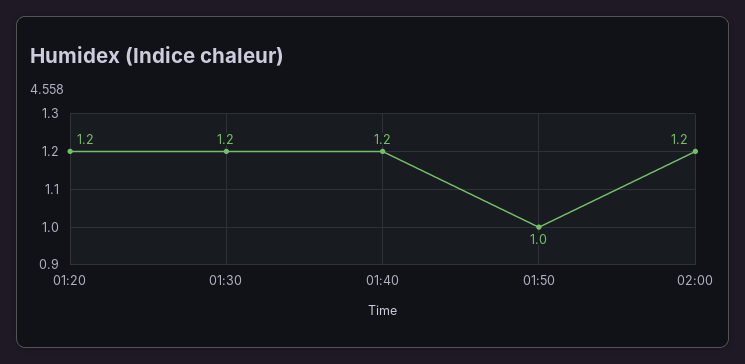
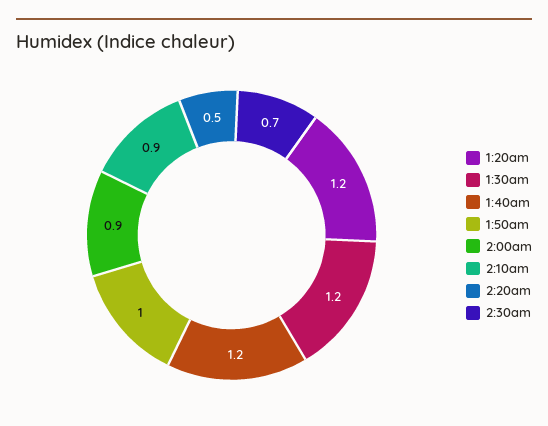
02:00: 1.2 -> 0.9
2:10am: none -> 0.9
2:20am: none -> 0.5
2:30am: none -> 0.7

